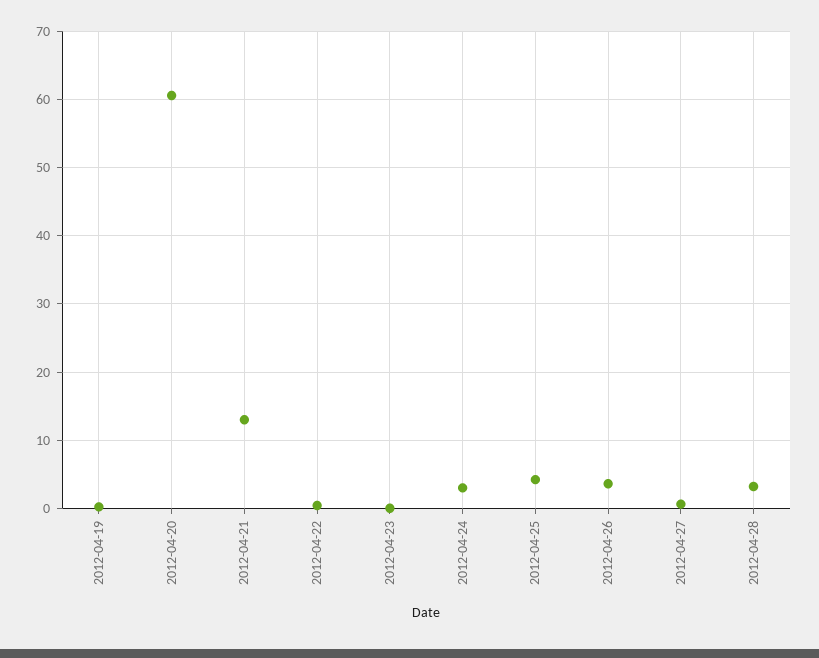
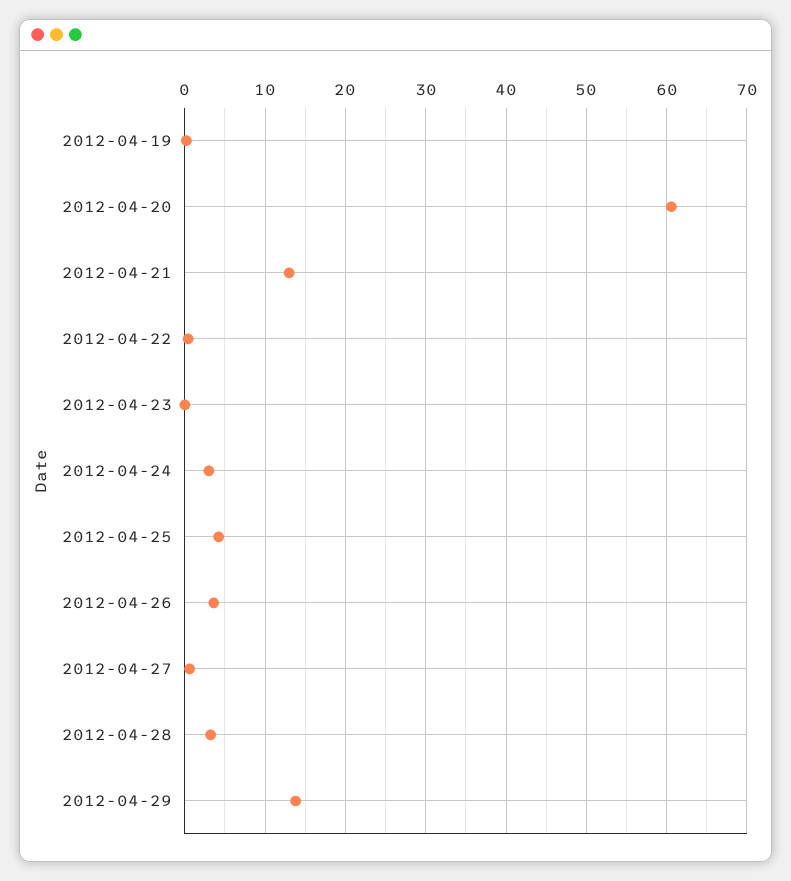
2012-04-29: none -> 14

